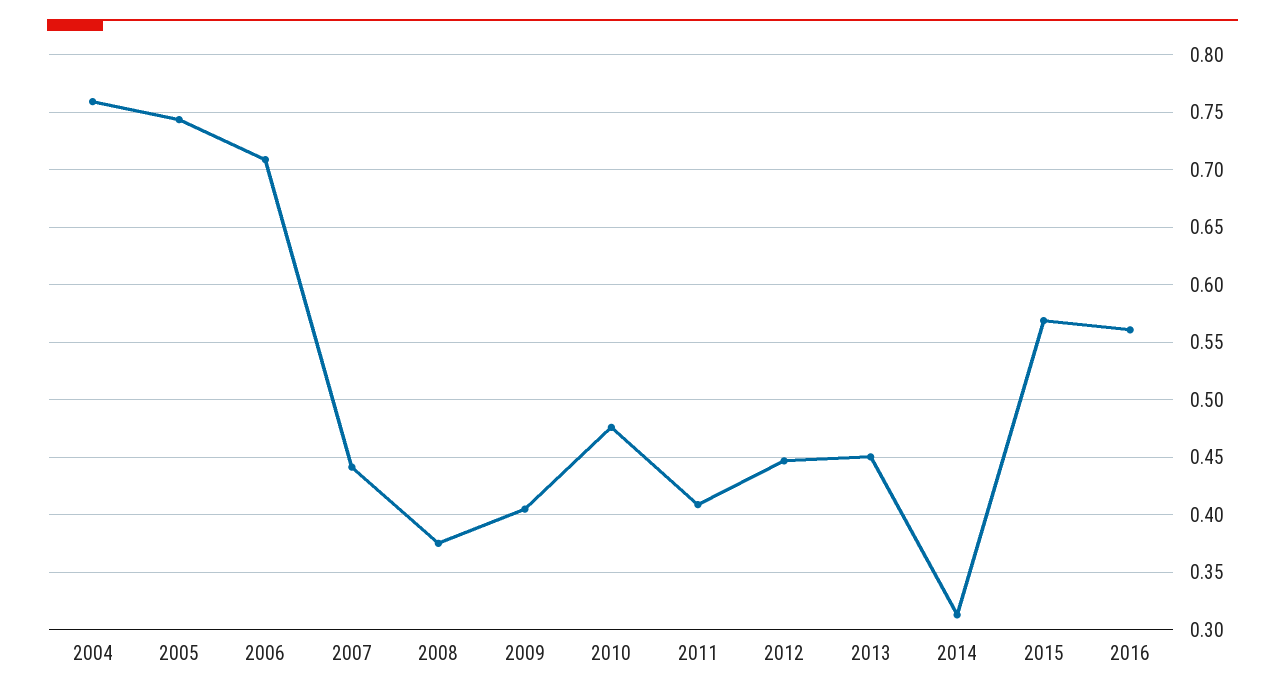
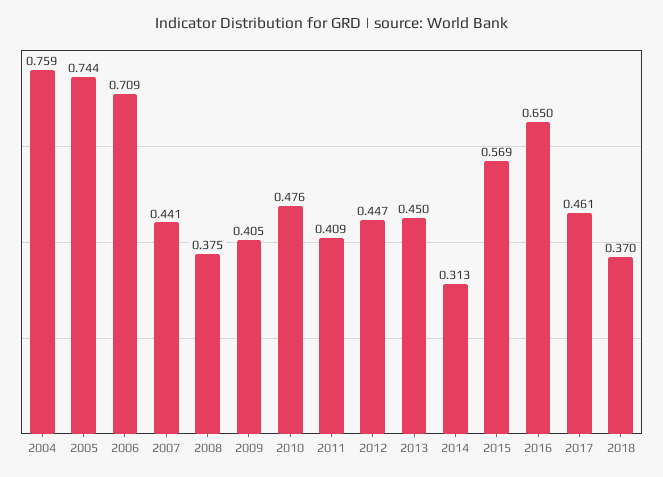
2016: 0.56 -> 0.65
2017: none -> 0.461
2018: none -> 0.37

